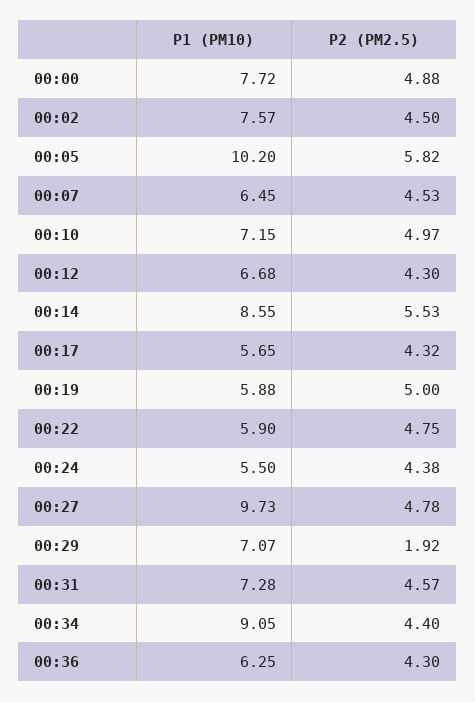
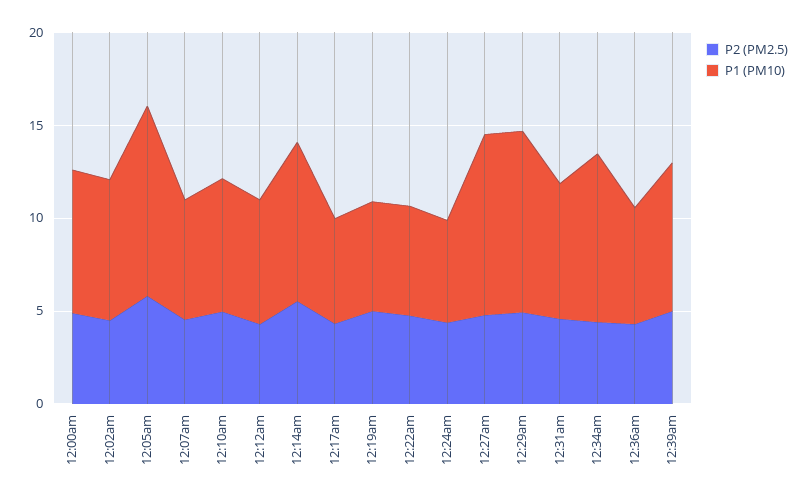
P1 (PM10), 00:29: 7.07 -> 10
P2 (PM2.5), 00:29: 1.92 -> 5
P2 (PM2.5), 12:39am: none -> 5
P1 (PM10), 12:39am: none -> 8

